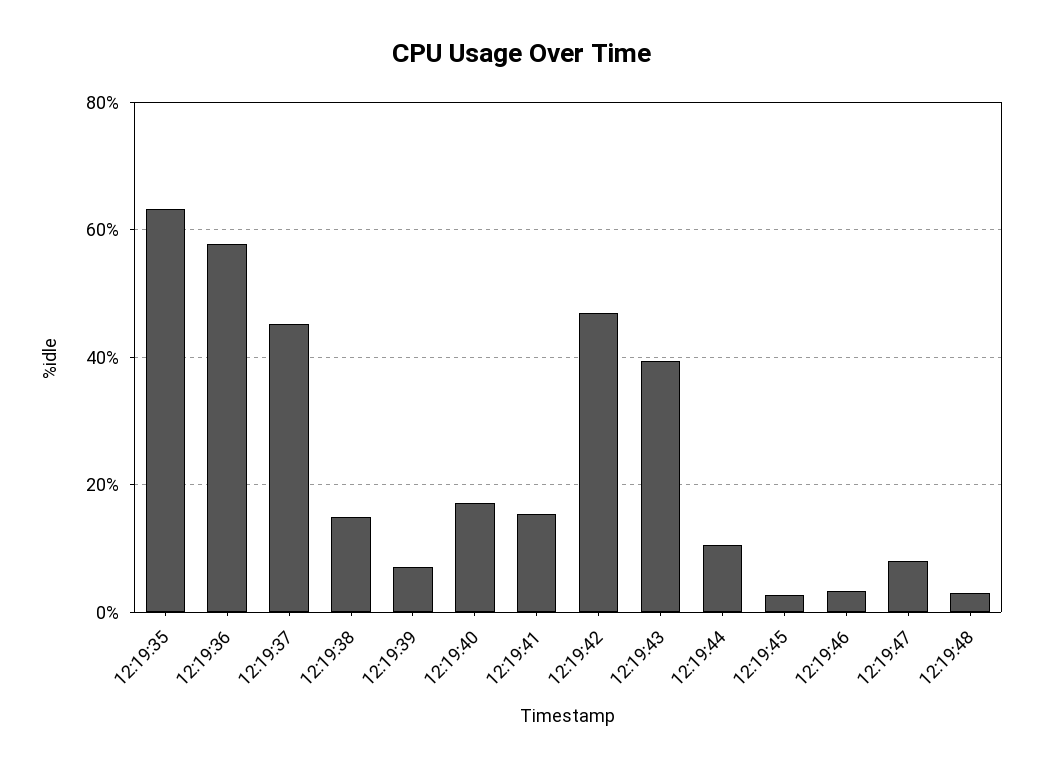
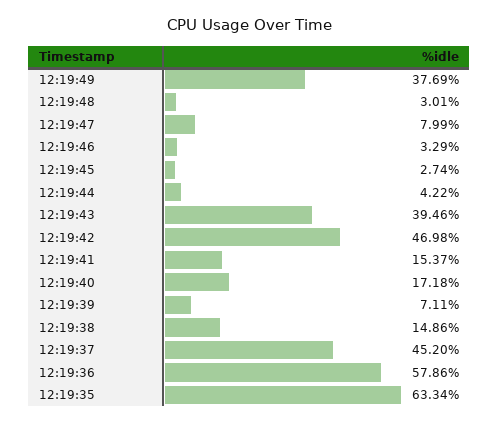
12:19:44: 10 -> 4.22
12:19:49: none -> 37.69

